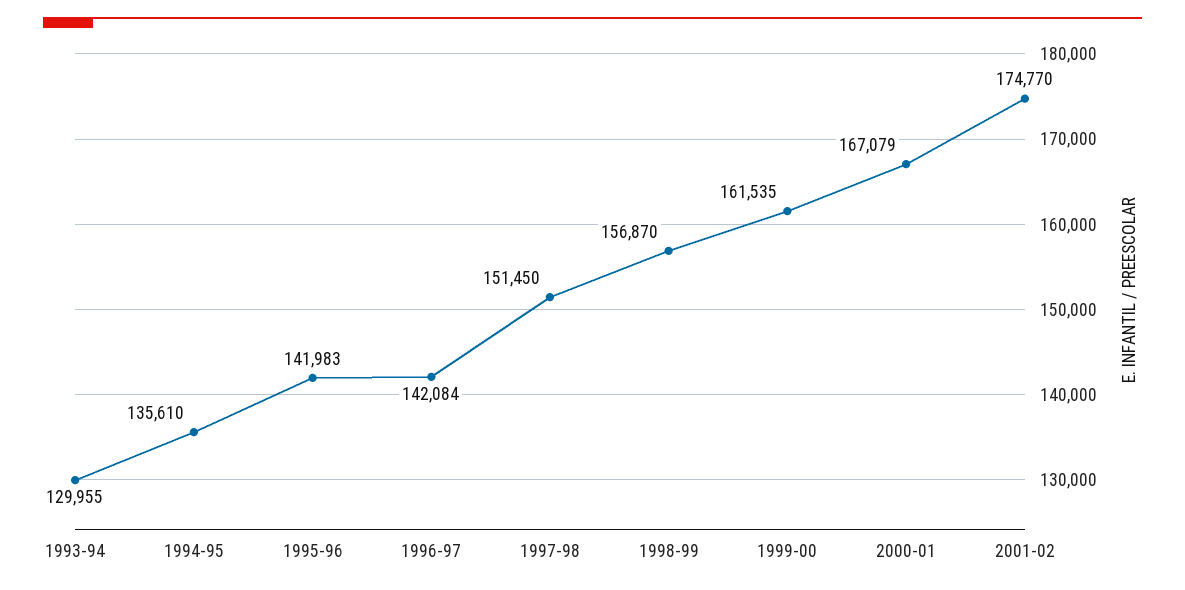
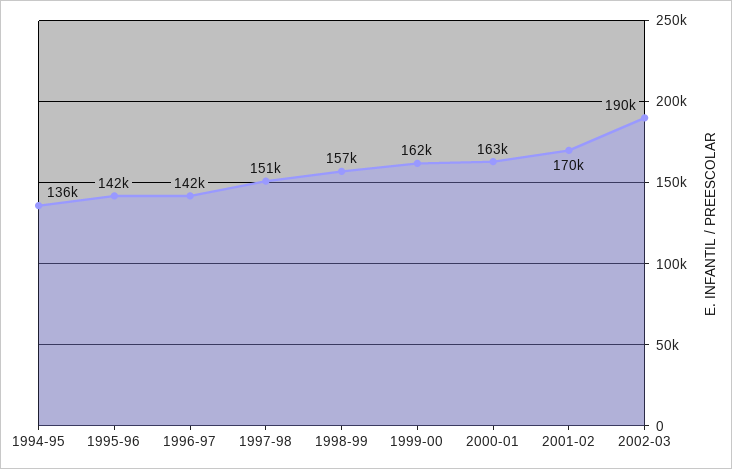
1993-94: 129955 -> none
2000-01: 167079 -> 163000
2001-02: 174770 -> 170000
2002-03: none -> 190000

